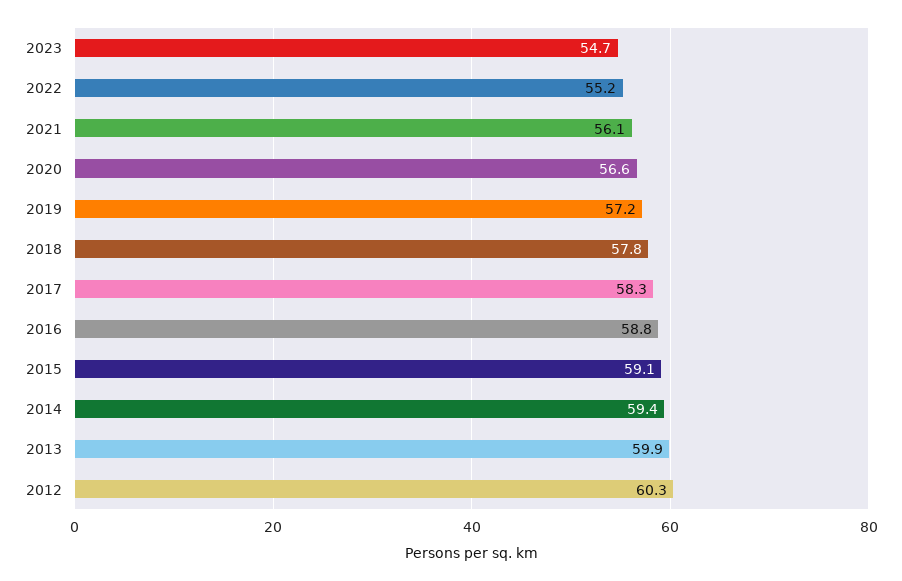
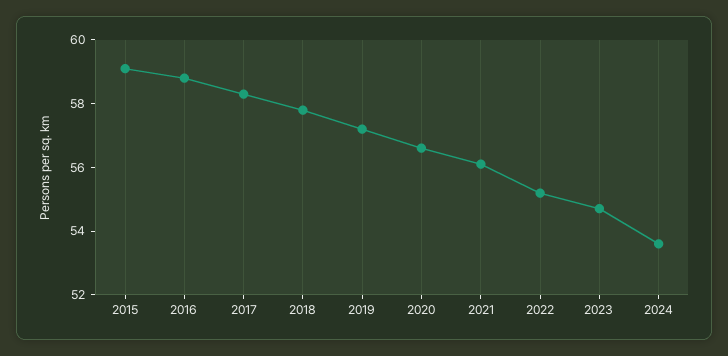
2014: 59.4 -> none
2013: 59.9 -> none
2012: 60.3 -> none
2024: none -> 53.5

